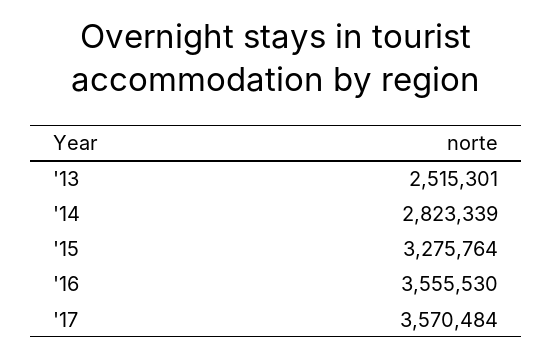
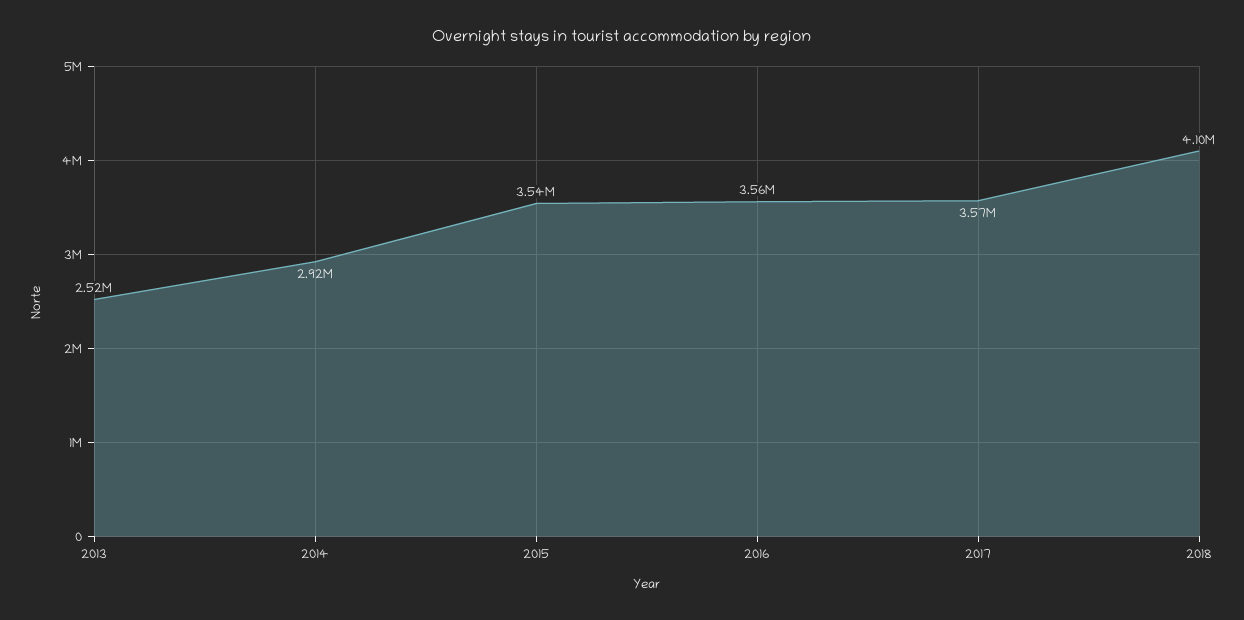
'14: 2823339 -> 2920000
'15: 3275764 -> 3540000
2018: none -> 4100000

